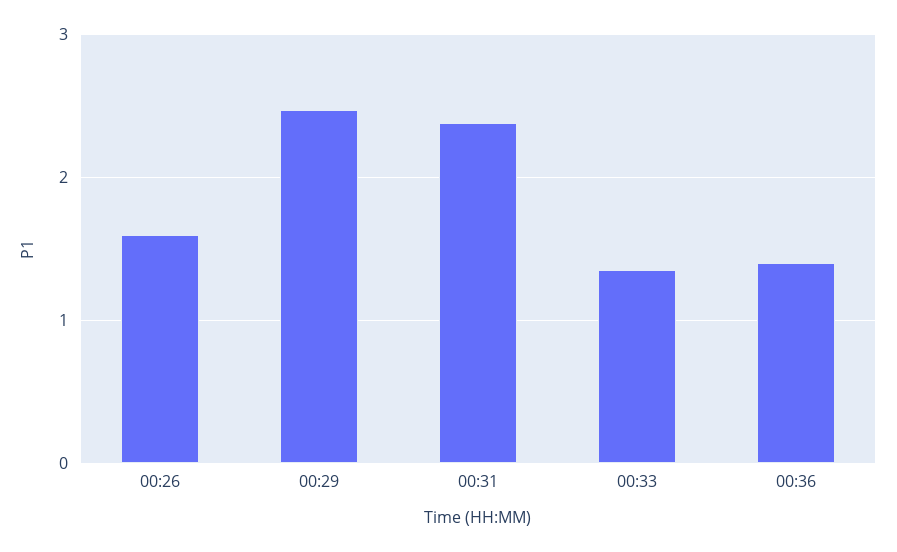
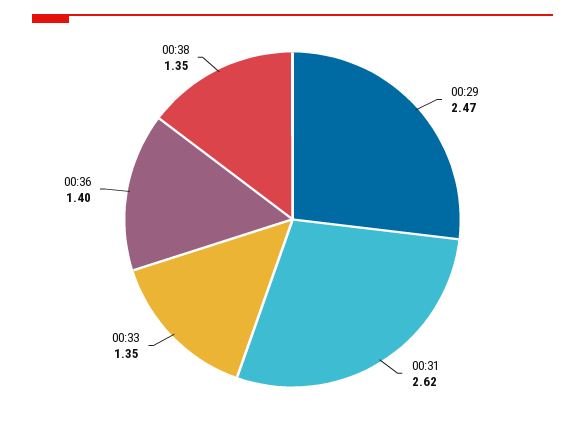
00:26: 1.6 -> none
00:31: 2.4 -> 2.62
00:38: none -> 1.35

